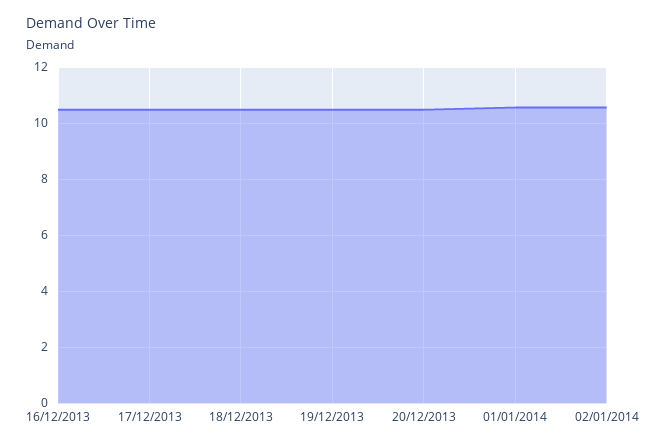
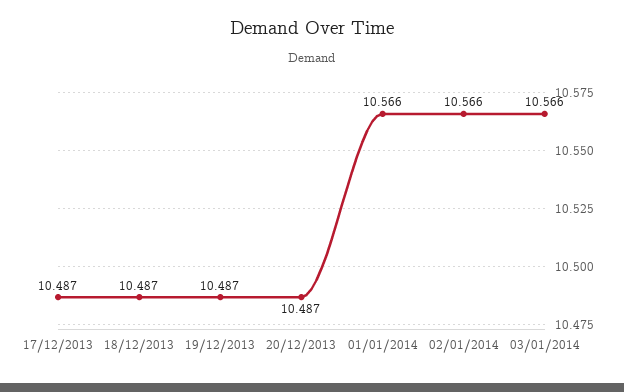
16/12/2013: 10.5 -> none
03/01/2014: none -> 10.566

